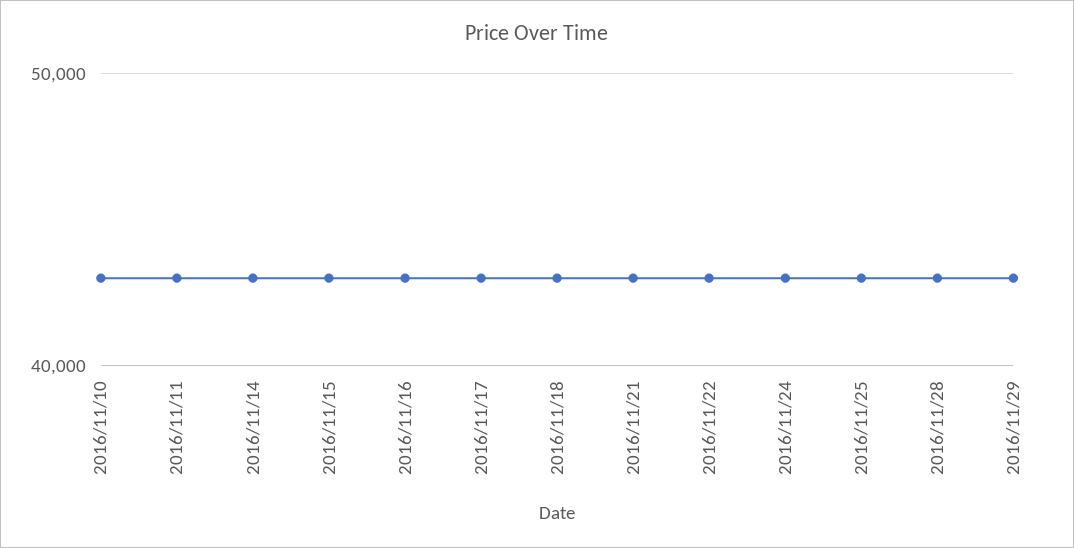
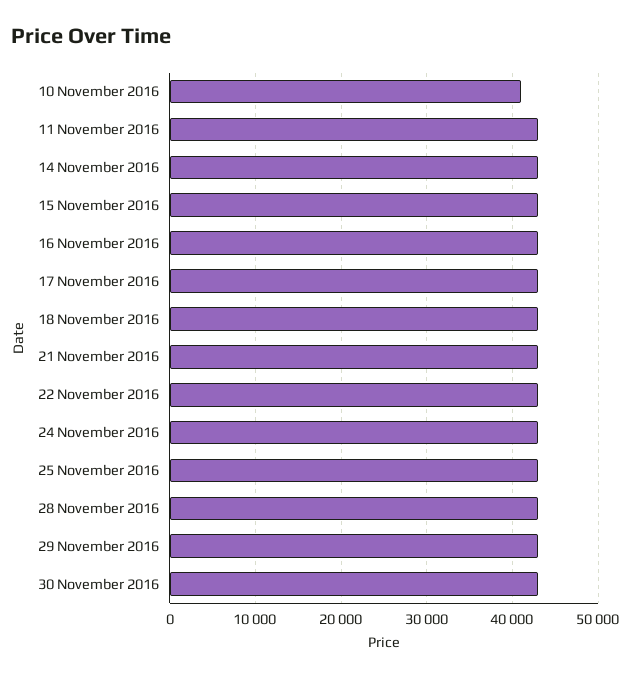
2016/11/10: 43000 -> 41000
30 November 2016: none -> 43000

